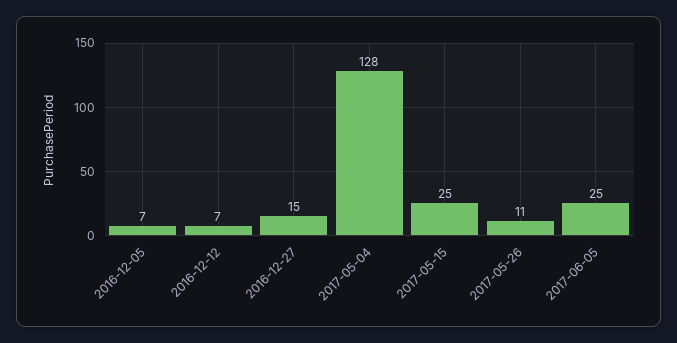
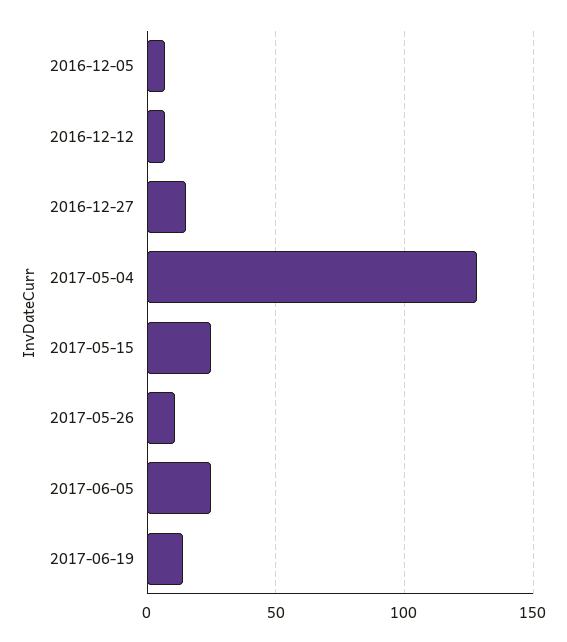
2017-06-19: none -> 15

